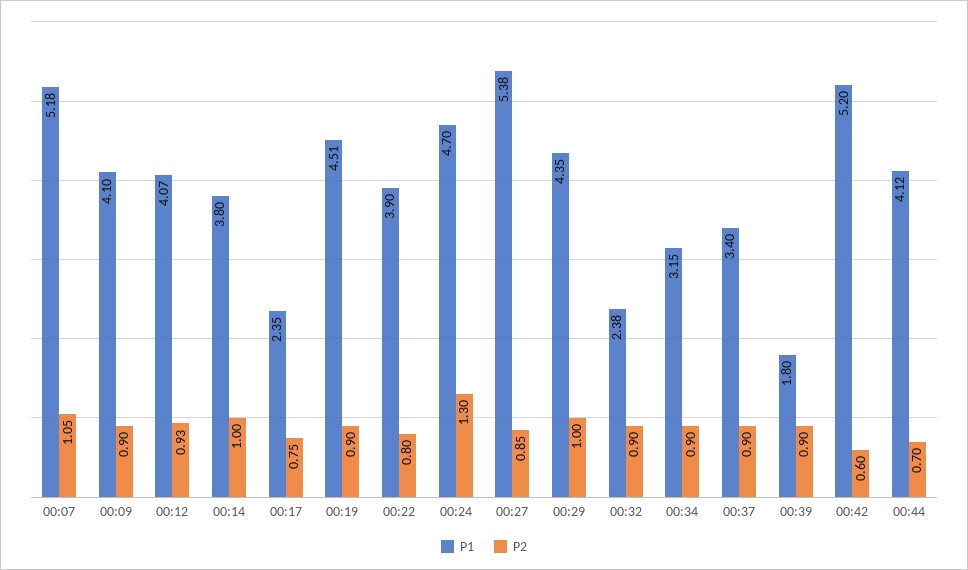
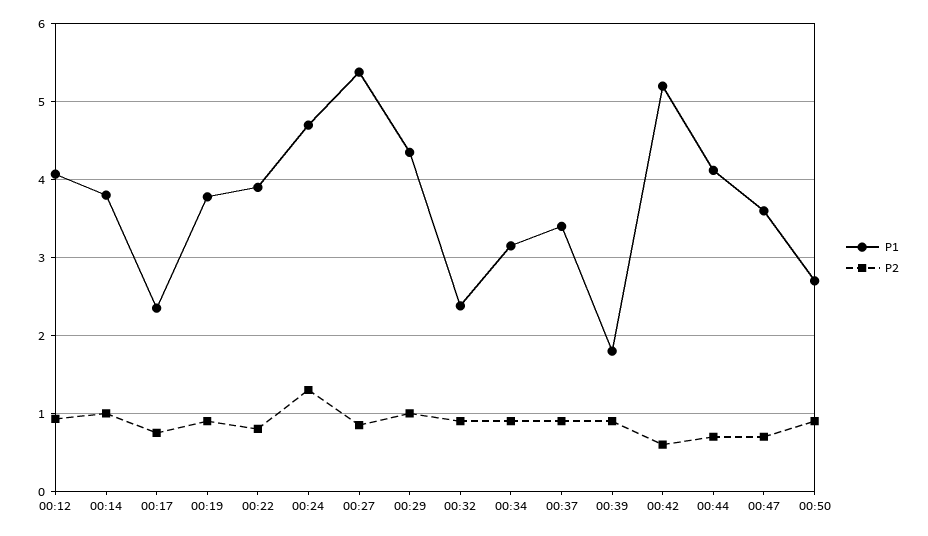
P1, 00:07: 5.18 -> none
P2, 00:07: 1.05 -> none
P1, 00:09: 4.1 -> none
P2, 00:09: 0.9 -> none
P1, 00:19: 4.51 -> 3.8
P1, 00:47: none -> 3.6
P2, 00:47: none -> 0.7
P1, 00:50: none -> 2.7
P2, 00:50: none -> 0.9

